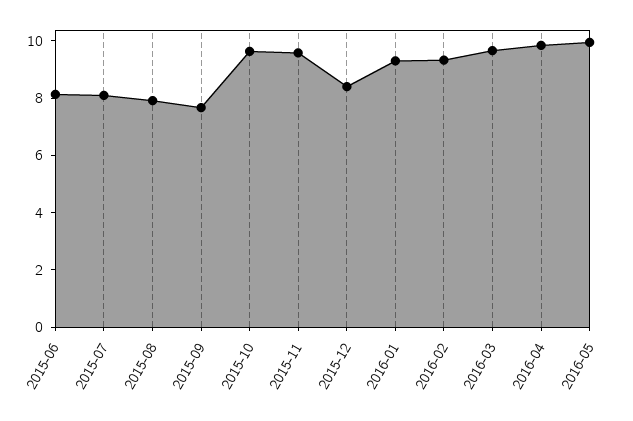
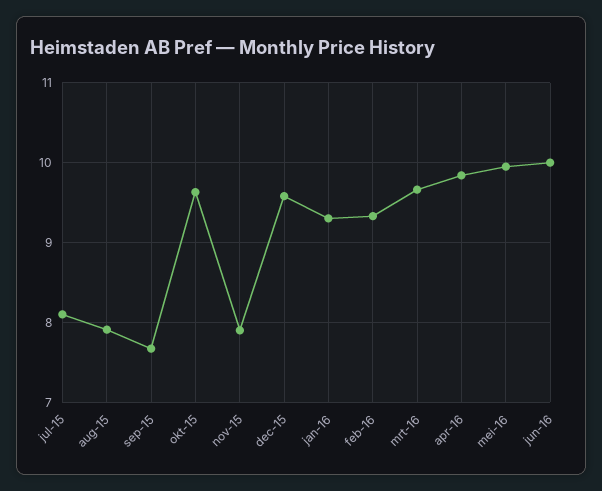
2015-06: 8 -> none
2015-11: 9.5 -> 7.9
2015-12: 8.5 -> 9.6
jun-16: none -> 10

